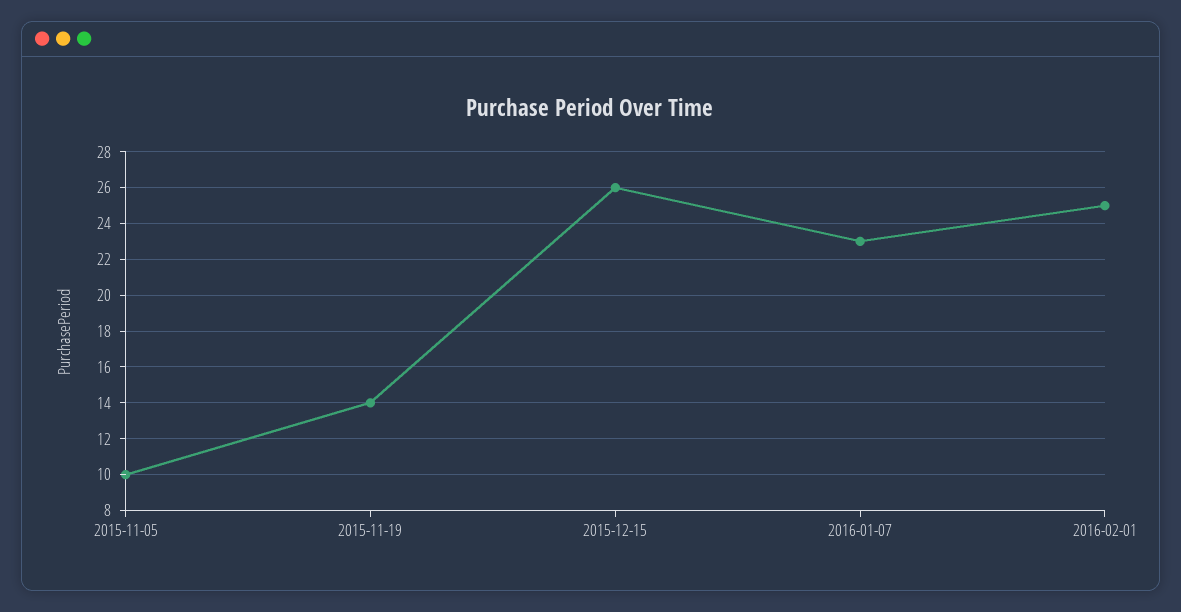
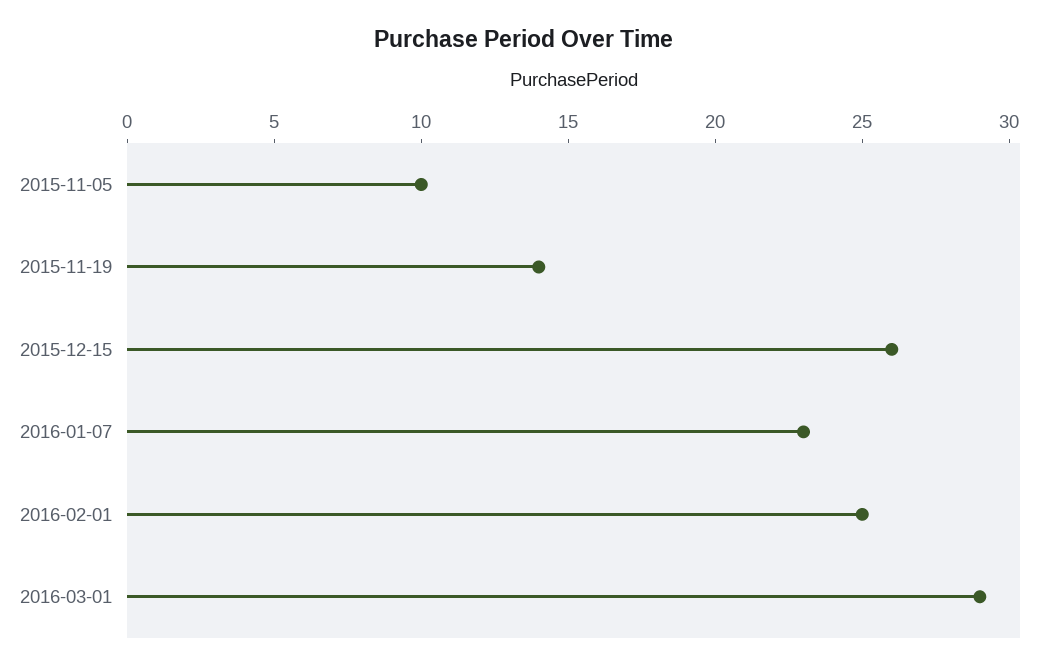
2016-03-01: none -> 29

